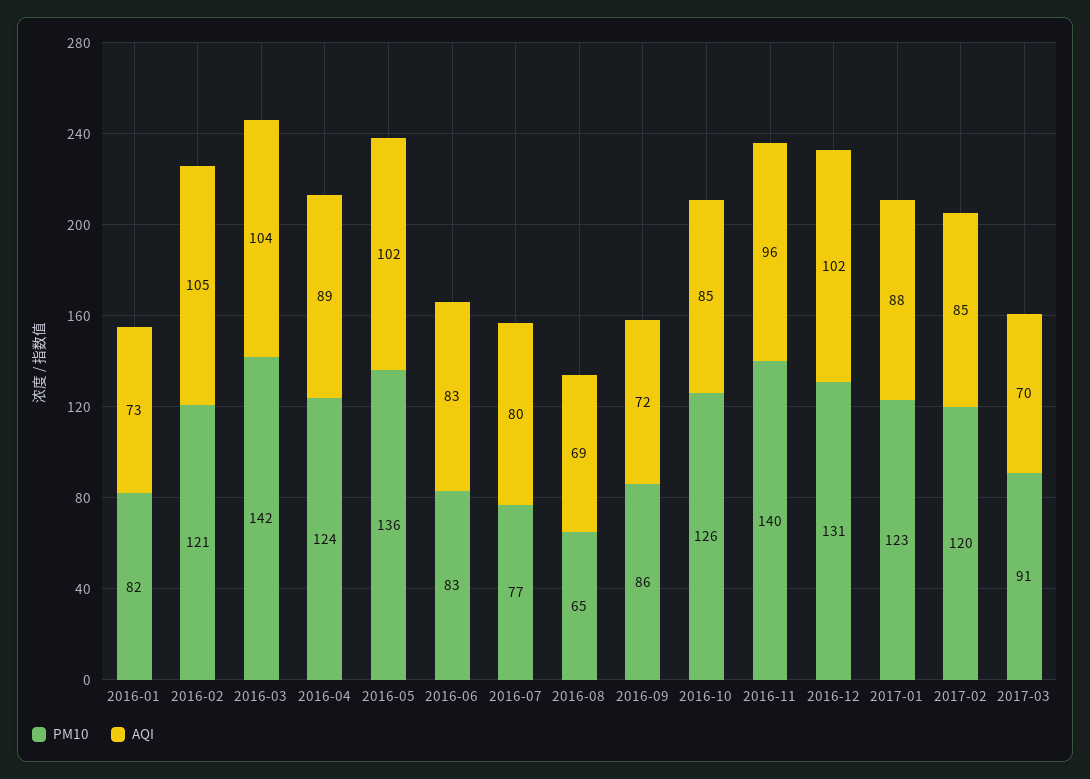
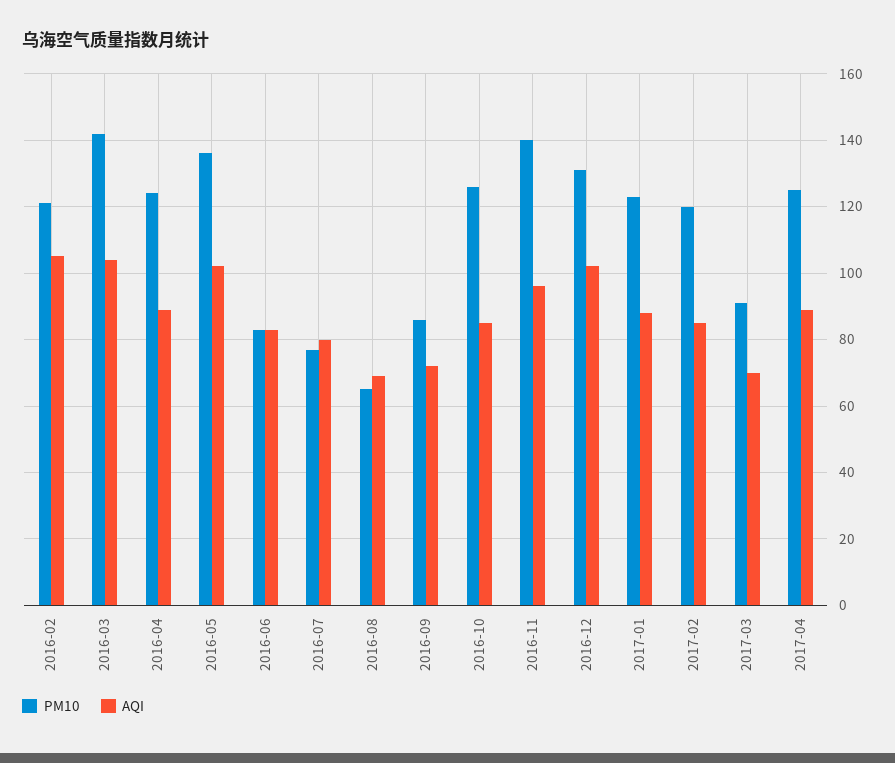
PM10, 2016-01: 82 -> none
AQI, 2016-01: 73 -> none
PM10, 2017-04: none -> 125
AQI, 2017-04: none -> 90

